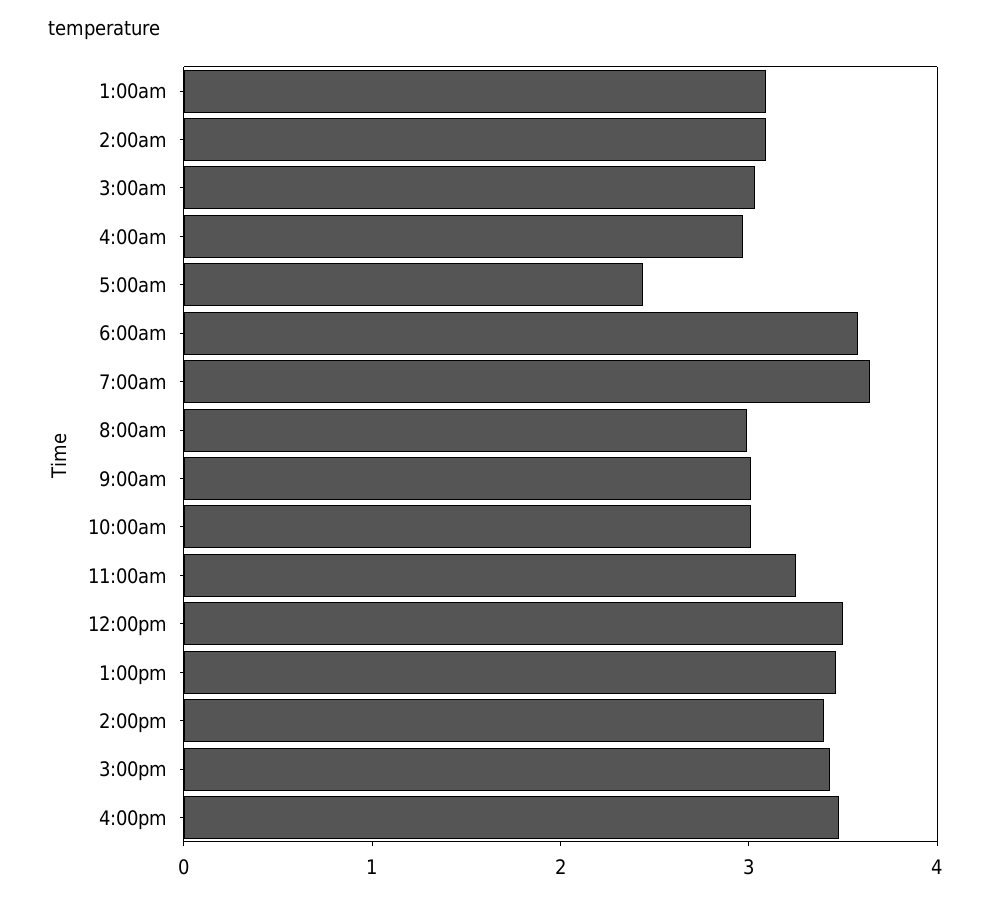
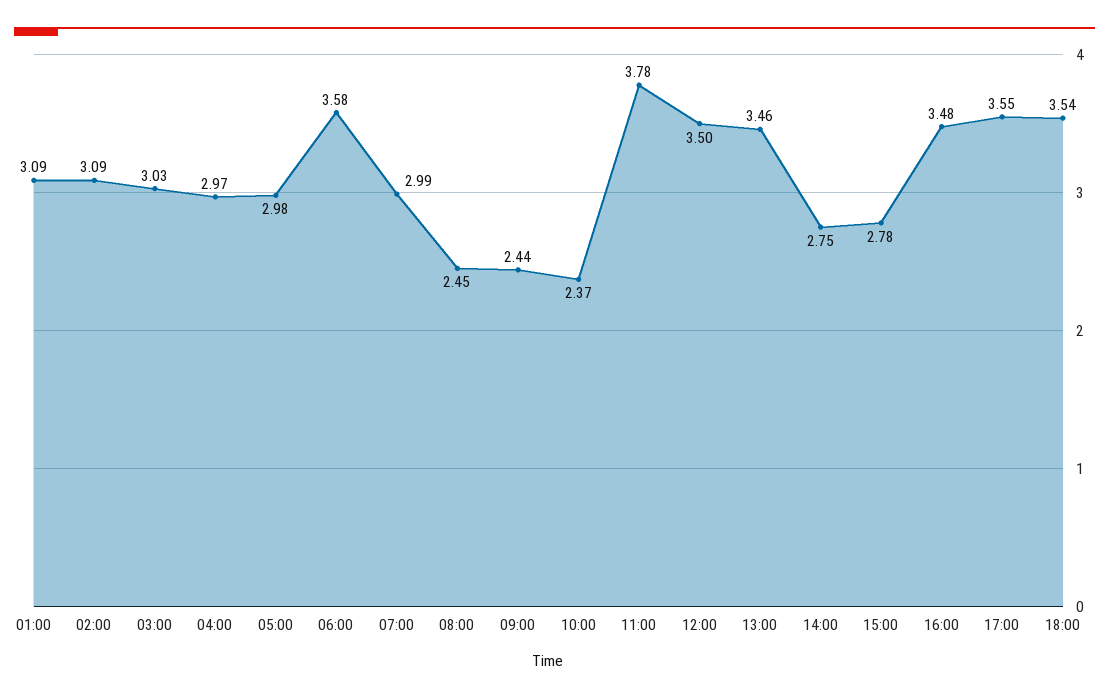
5:00am: 2.4 -> 2.98
7:00am: 3.6 -> 2.99
8:00am: 3 -> 2.45
9:00am: 3 -> 2.44
10:00am: 3 -> 2.37
11:00am: 3.2 -> 3.78
2:00pm: 3.4 -> 2.75
3:00pm: 3.4 -> 2.78
17:00: none -> 3.55
18:00: none -> 3.54

